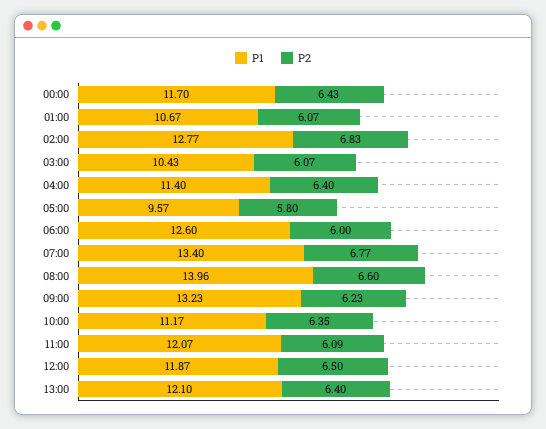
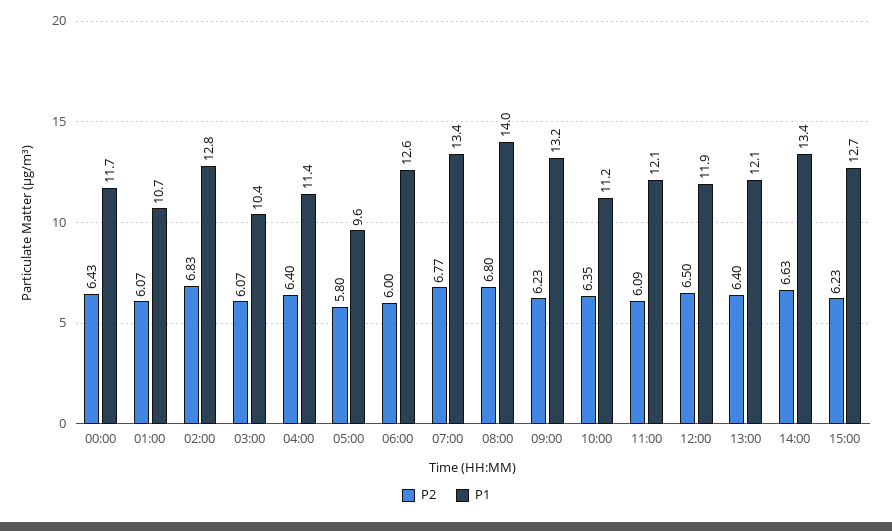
P2, 08:00: 6.6 -> 6.8
P2, 14:00: none -> 6.63
P1, 14:00: none -> 13.4
P2, 15:00: none -> 6.23
P1, 15:00: none -> 12.7

